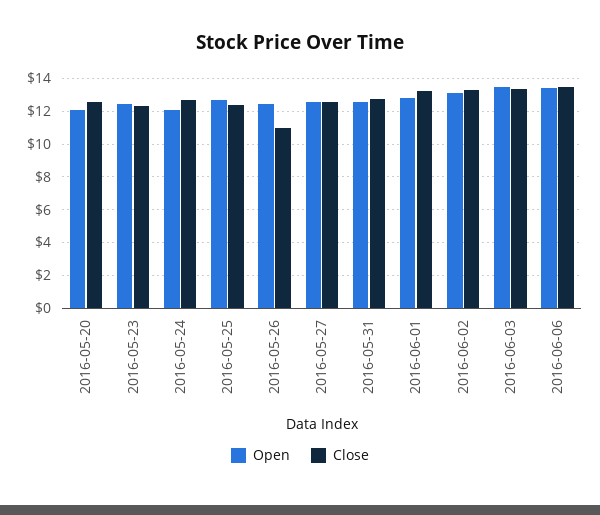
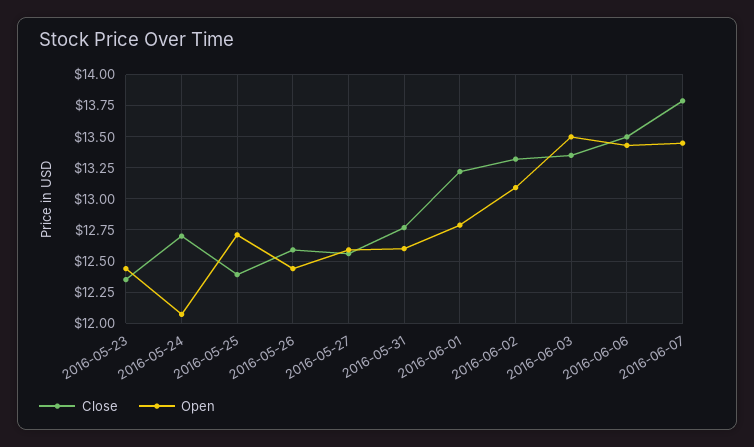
Open, 2016-05-20: 12 -> none
Close, 2016-05-20: 12.5 -> none
Close, 2016-05-26: 11 -> 12.6
Close, 2016-06-07: none -> 13.8
Open, 2016-06-07: none -> 13.45

